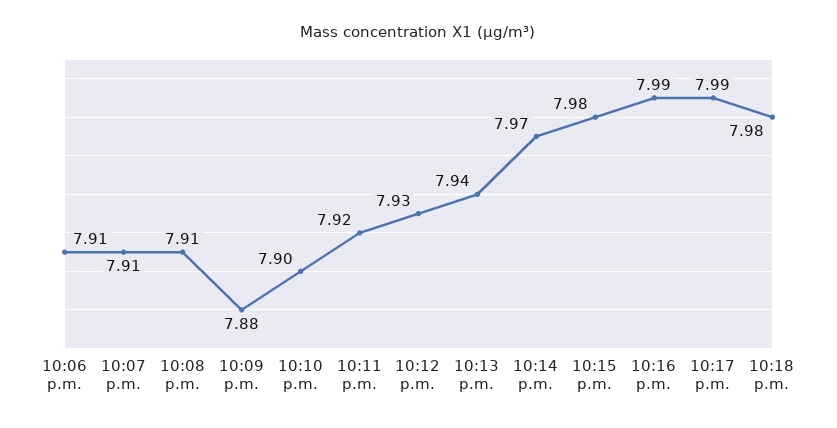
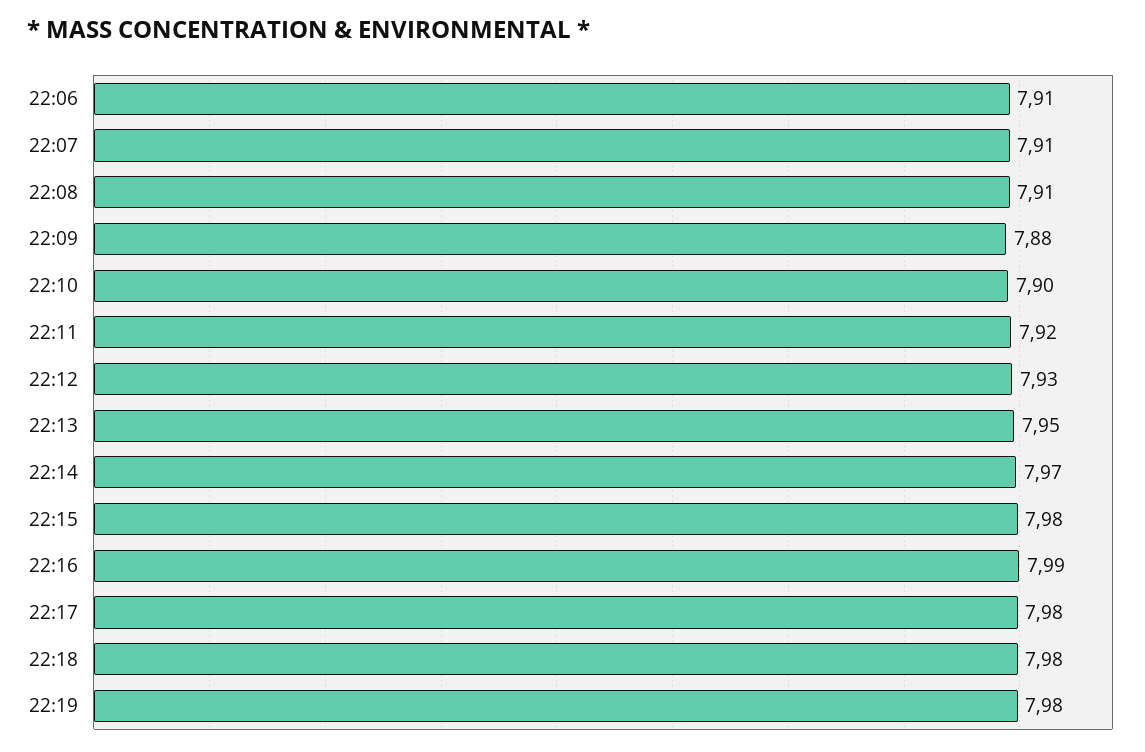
10:13 p.m.: 7.94 -> 7.95
10:17 p.m.: 7.99 -> 7.98
22:19: none -> 7.98

